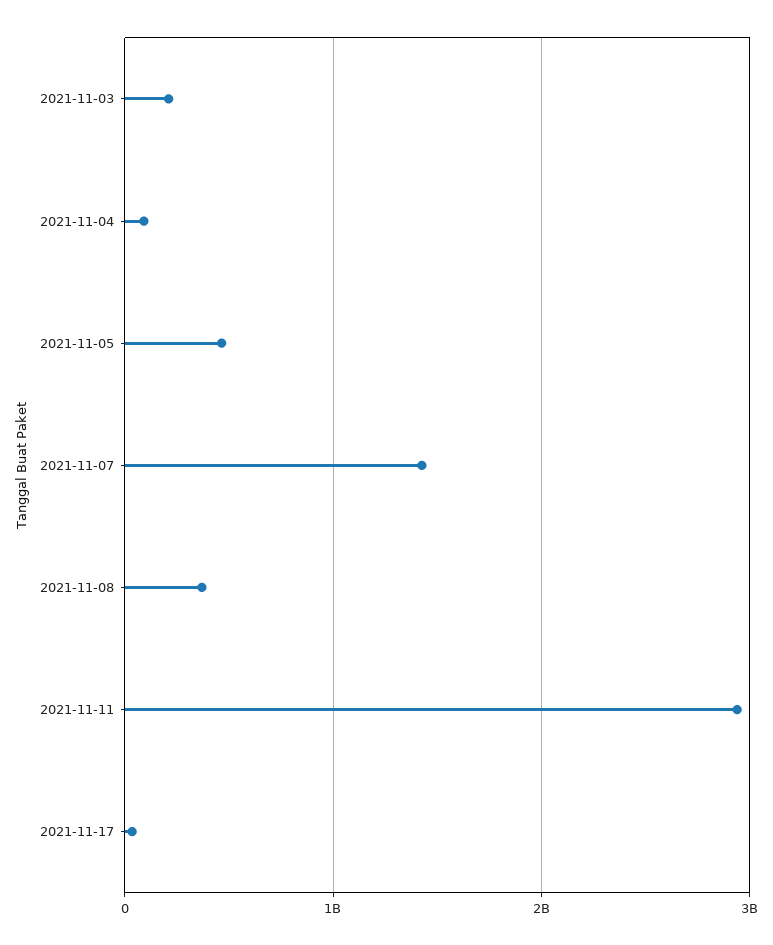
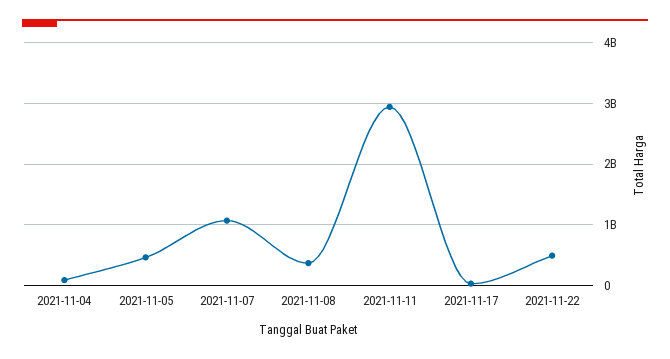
2021-11-03: 200000000 -> none
2021-11-07: 1400000000 -> 1100000000
2021-11-22: none -> 500000000

